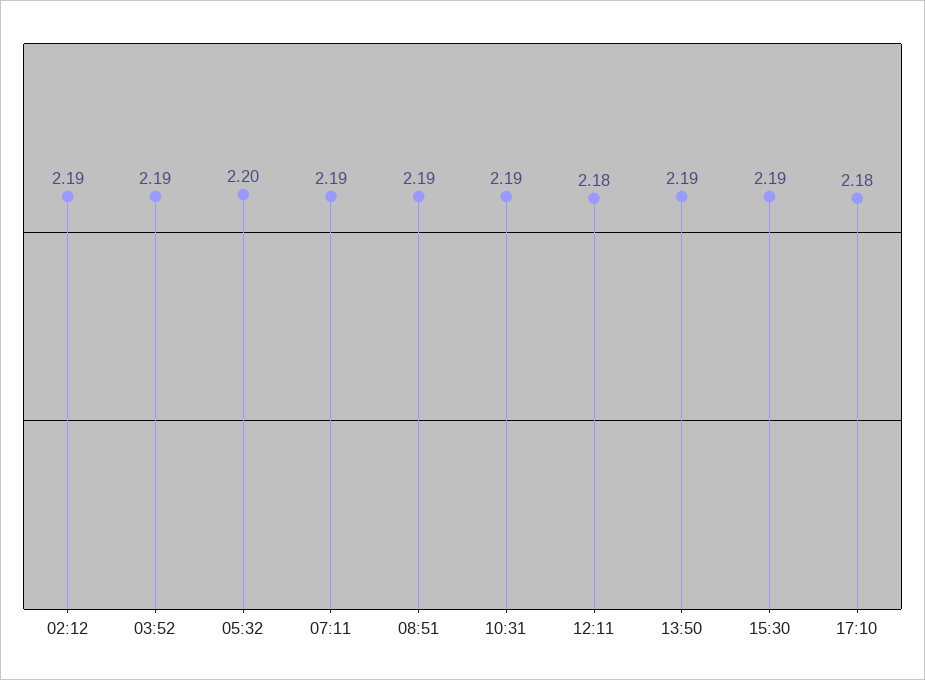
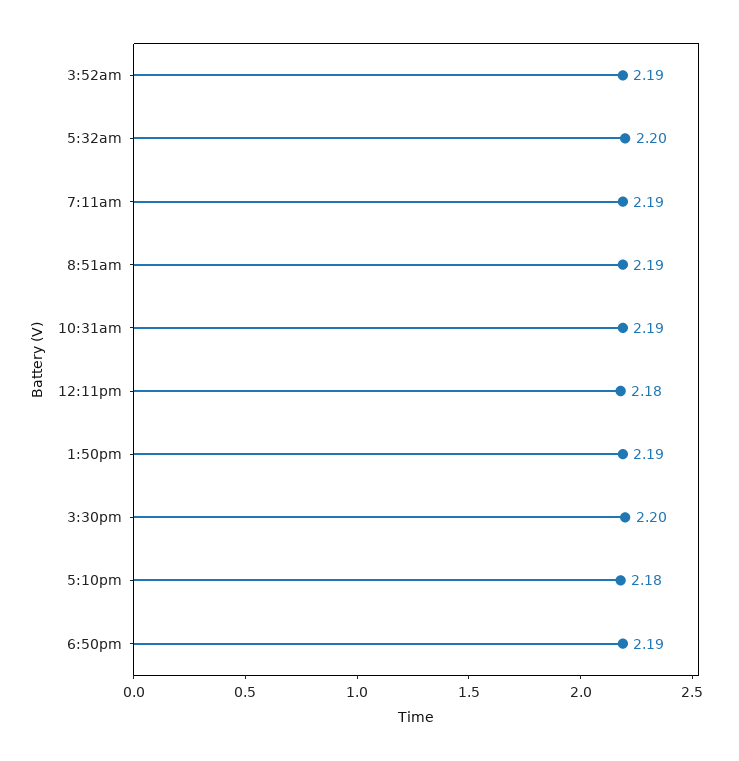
02:12: 2.19 -> none
15:30: 2.19 -> 2.2
6:50pm: none -> 2.19

